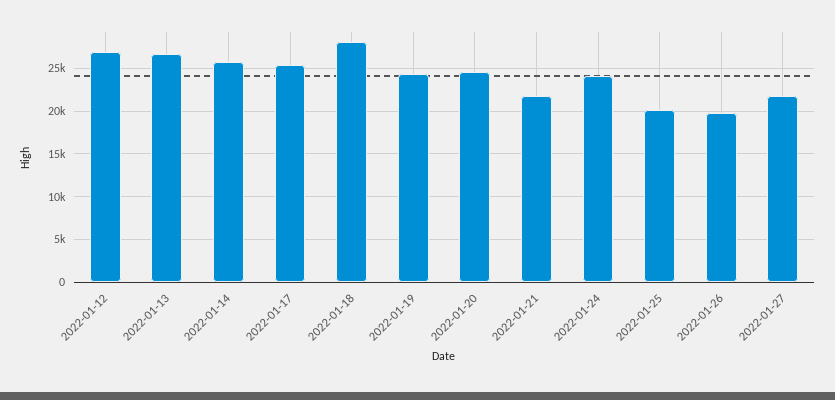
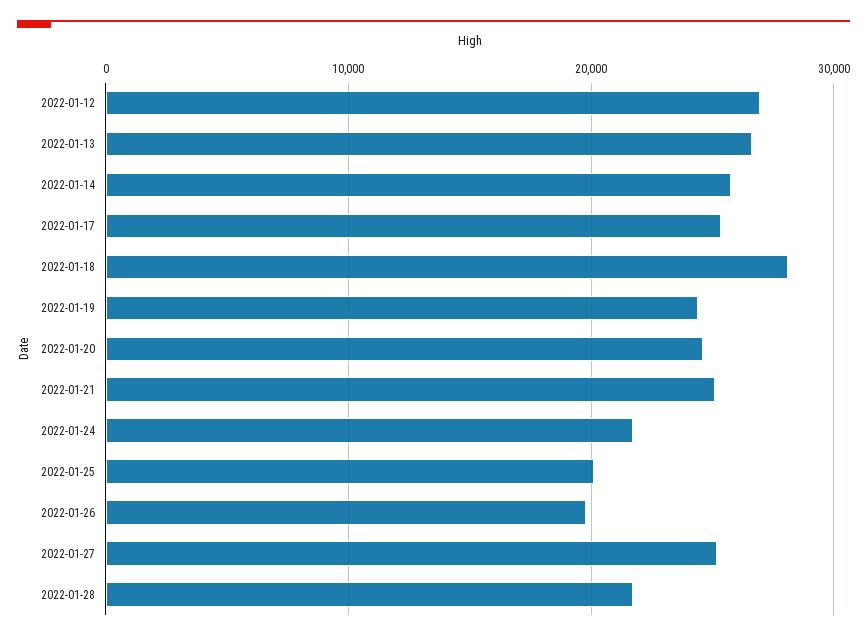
2022-01-21: 22000 -> 25000
2022-01-24: 24000 -> 22000
2022-01-27: 22000 -> 25000
2022-01-28: none -> 22000

